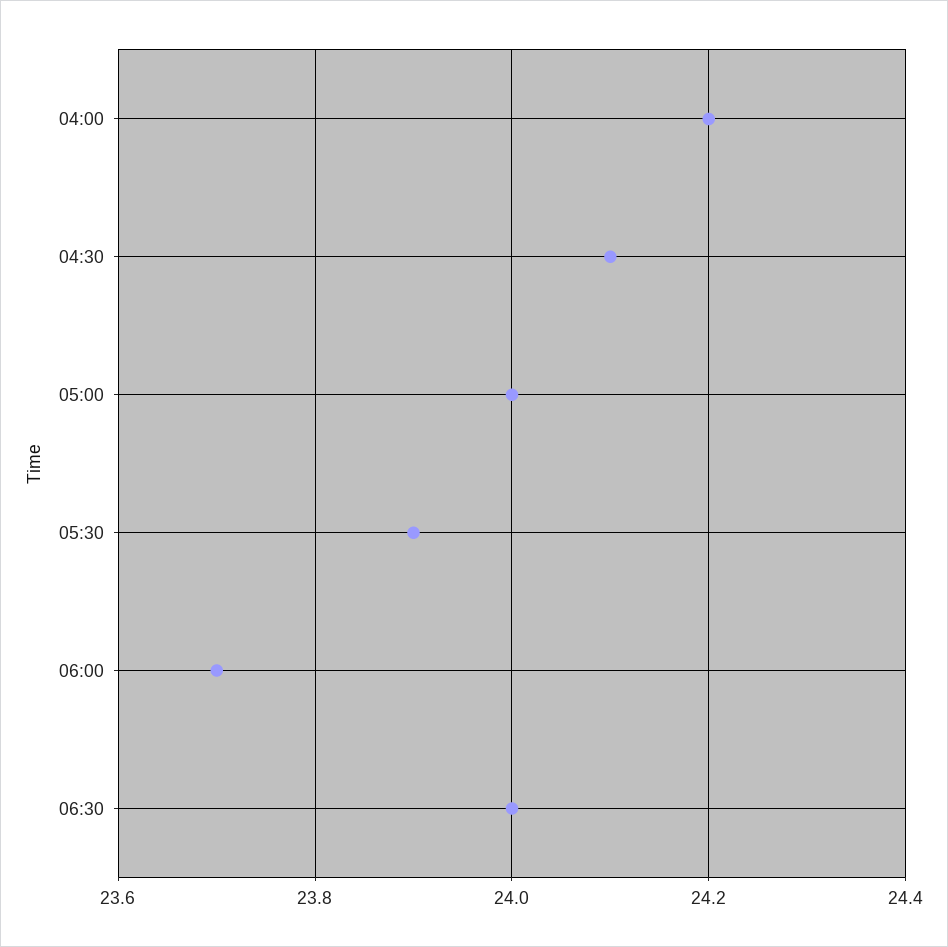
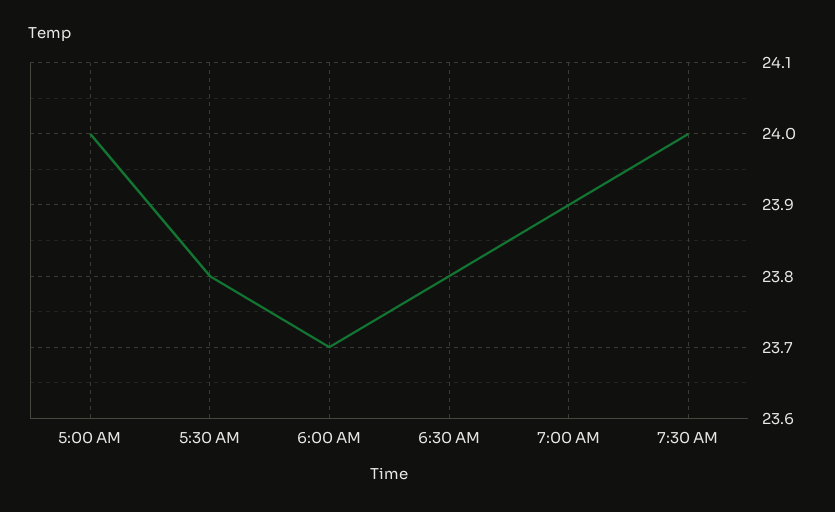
04:00: 24.2 -> none
04:30: 24.1 -> none
05:30: 23.9 -> 23.8
06:30: 24 -> 23.8
7:00 AM: none -> 23.9
7:30 AM: none -> 24

